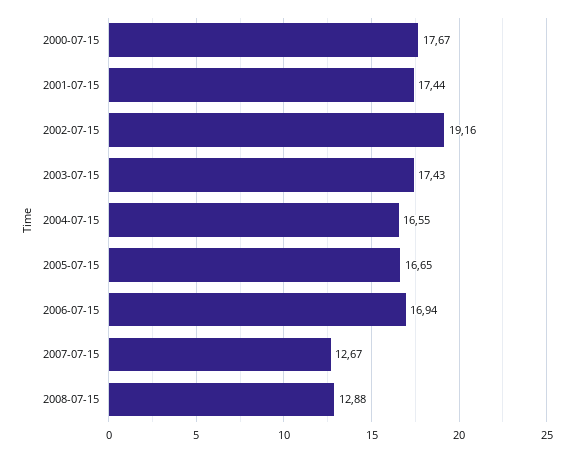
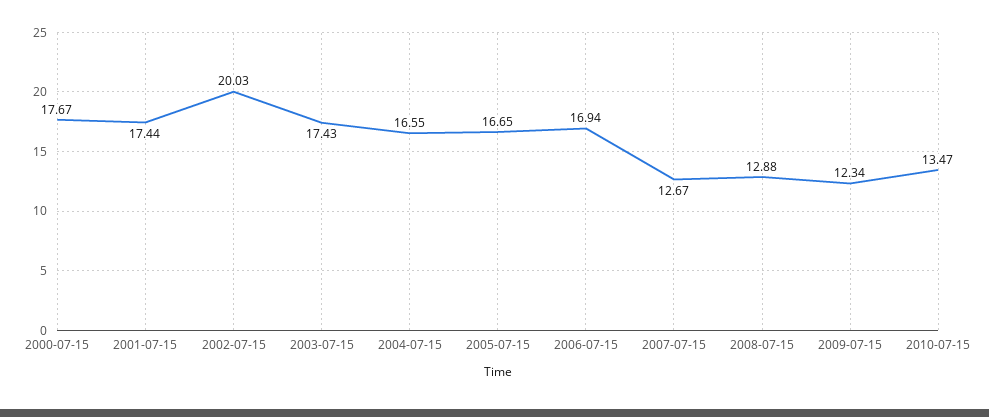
2002-07-15: 19.16 -> 20.03
2009-07-15: none -> 12.34
2010-07-15: none -> 13.47

